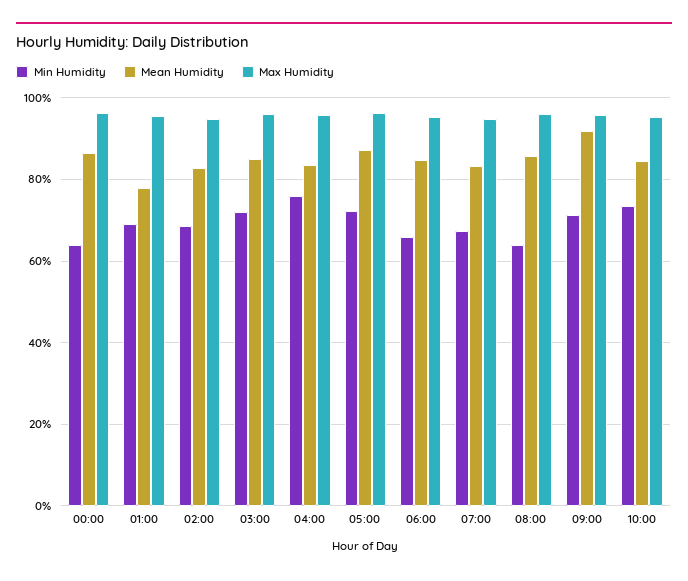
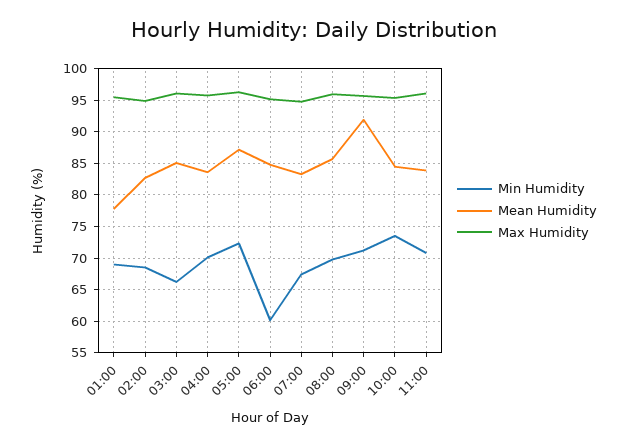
Min Humidity, 00:00: 64 -> none
Mean Humidity, 00:00: 86 -> none
Max Humidity, 00:00: 96 -> none
Min Humidity, 03:00: 72 -> 66
Min Humidity, 04:00: 76 -> 70
Min Humidity, 06:00: 66 -> 60
Min Humidity, 08:00: 64 -> 70
Min Humidity, 11:00: none -> 71
Mean Humidity, 11:00: none -> 84
Max Humidity, 11:00: none -> 96

